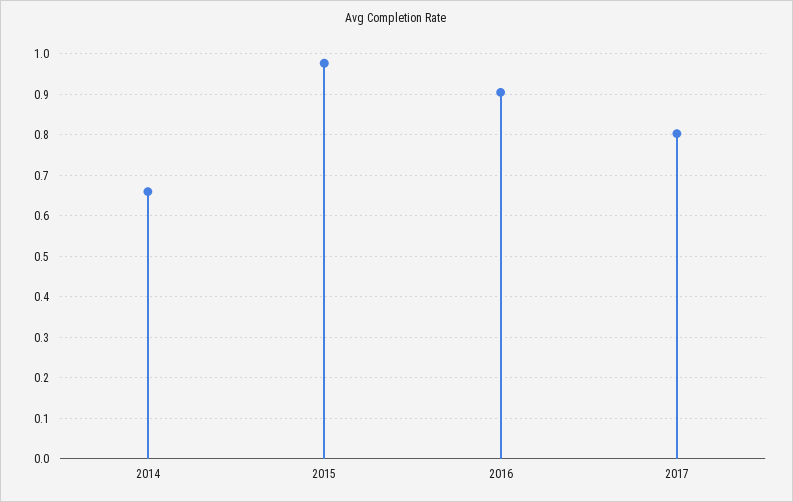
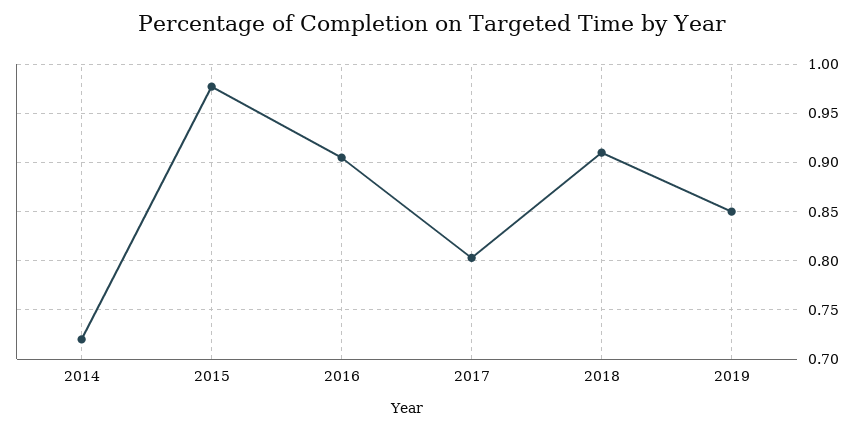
2014: 0.66 -> 0.72
2018: none -> 0.91
2019: none -> 0.85

